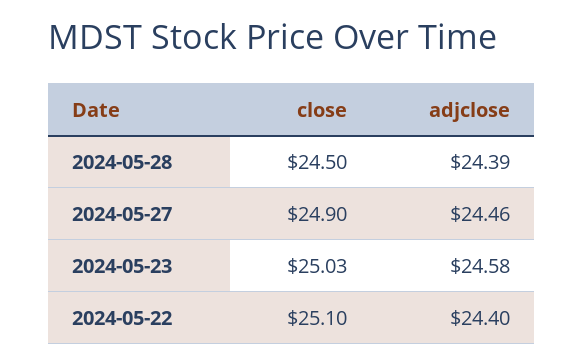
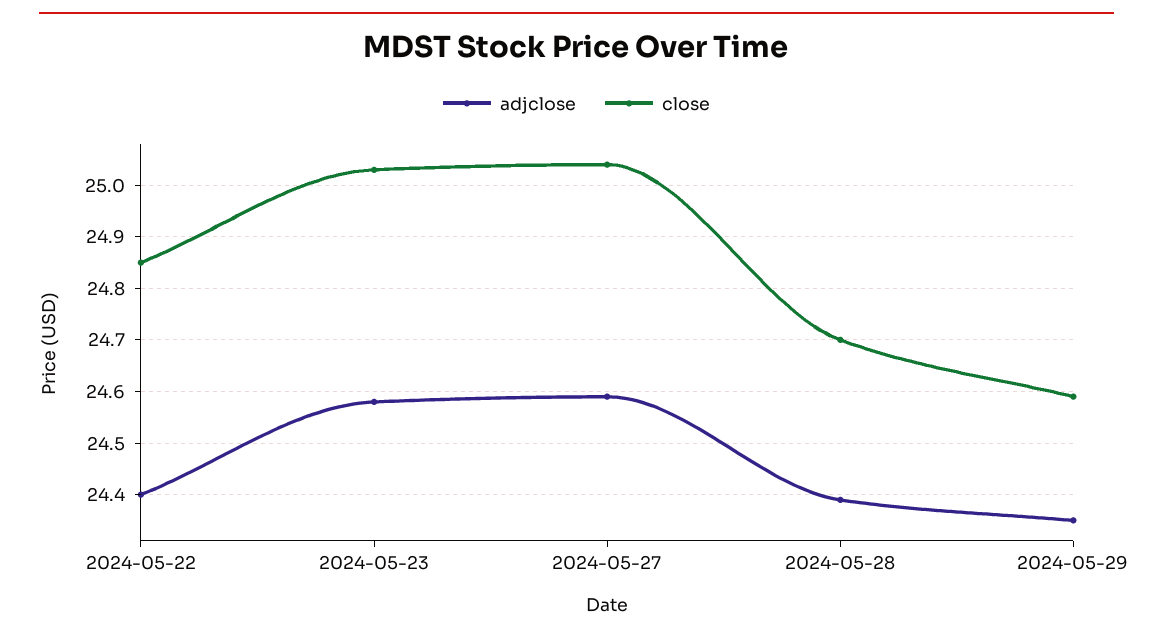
close, 2024-05-28: 24.5 -> 24.7
close, 2024-05-27: 24.9 -> 25.05
adjclose, 2024-05-27: 24.46 -> 24.6
close, 2024-05-22: 25.1 -> 24.85
adjclose, 2024-05-29: none -> 24.35
close, 2024-05-29: none -> 24.6

